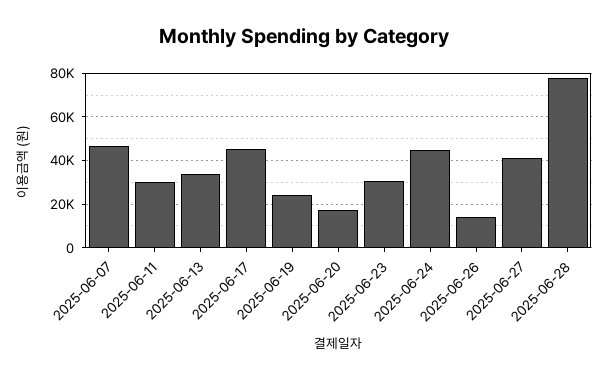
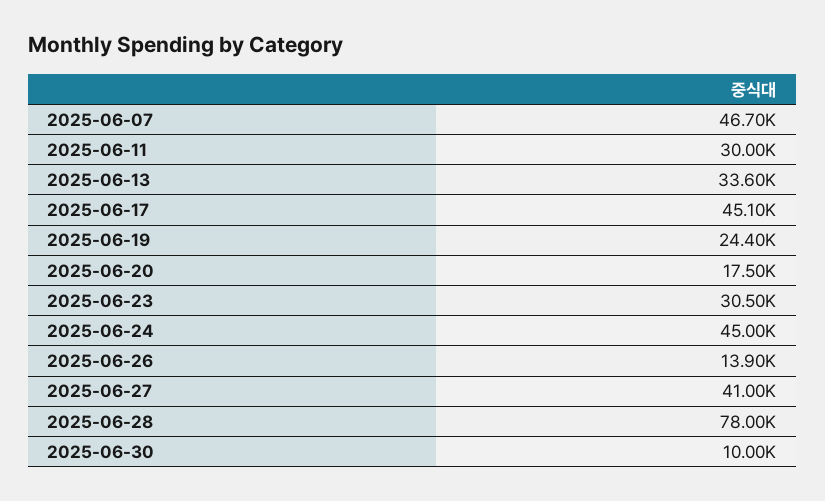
2025-06-30: none -> 10000

